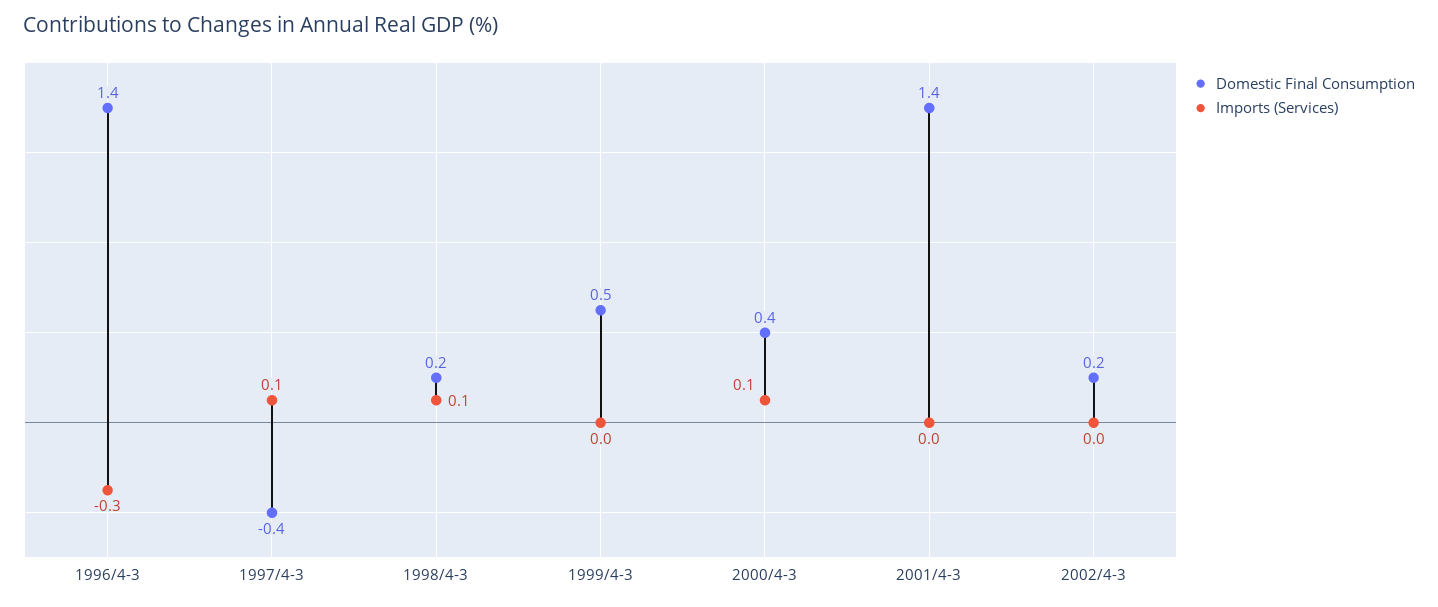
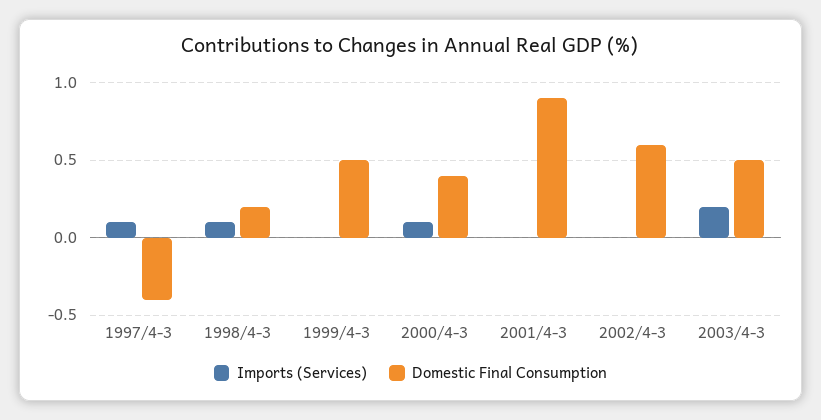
Domestic Final Consumption, 1996/4-3: 1.4 -> none
Imports (Services), 1996/4-3: -0.3 -> none
Domestic Final Consumption, 2001/4-3: 1.4 -> 0.9
Domestic Final Consumption, 2002/4-3: 0.2 -> 0.6
Imports (Services), 2003/4-3: none -> 0.2
Domestic Final Consumption, 2003/4-3: none -> 0.5

